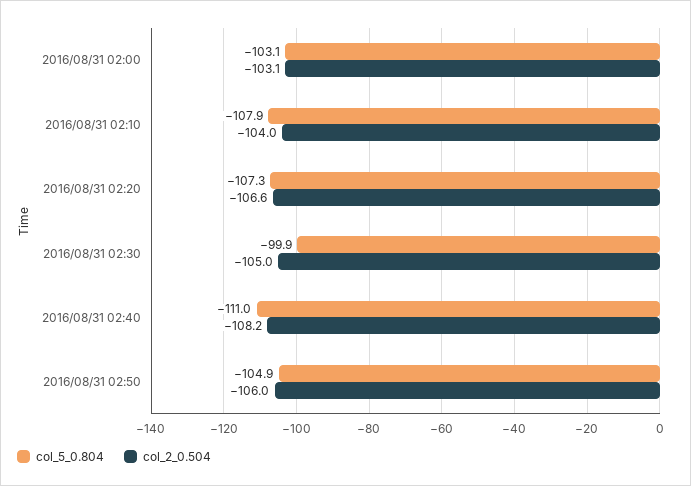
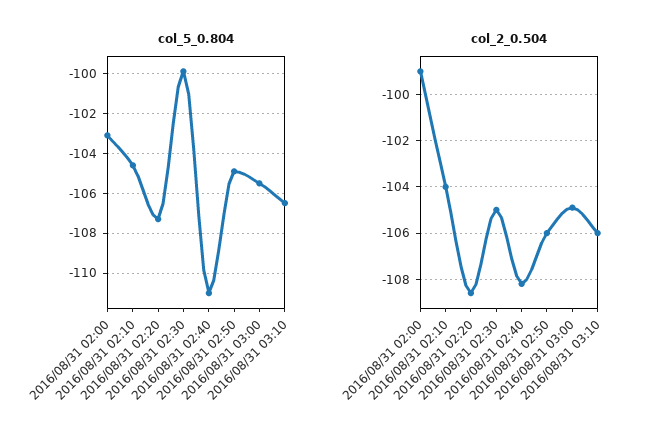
col_2_0.504, 2016/08/31 02:00: -103.1 -> -99
col_5_0.804, 2016/08/31 02:10: -107.9 -> -104.5
col_2_0.504, 2016/08/31 02:20: -106.6 -> -108.5
col_5_0.804, 2016/08/31 03:00: none -> -105.5
col_5_0.804, 2016/08/31 03:10: none -> -106.5
col_2_0.504, 2016/08/31 03:00: none -> -105
col_2_0.504, 2016/08/31 03:10: none -> -106

